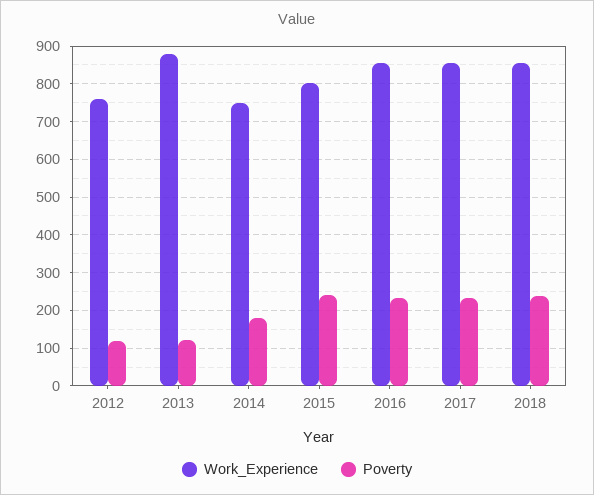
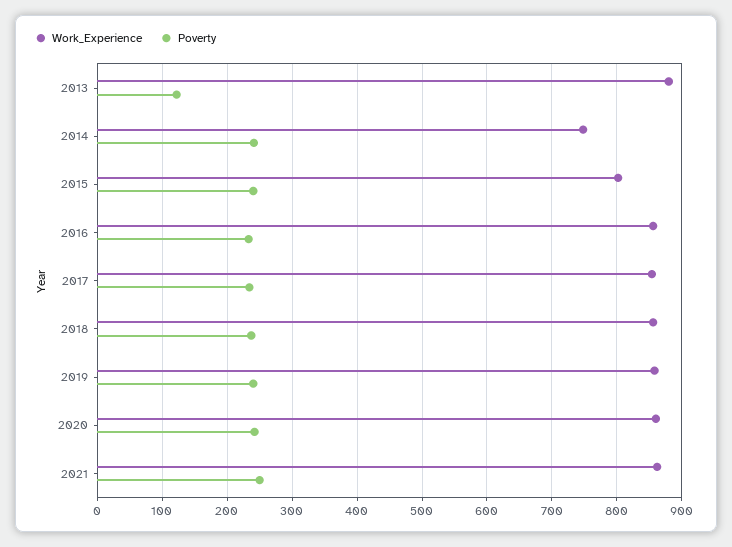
Work_Experience, 2012: 760 -> none
Poverty, 2012: 120 -> none
Poverty, 2014: 180 -> 240
Work_Experience, 2019: none -> 860
Poverty, 2019: none -> 240
Work_Experience, 2020: none -> 860
Poverty, 2020: none -> 240
Work_Experience, 2021: none -> 860
Poverty, 2021: none -> 250

